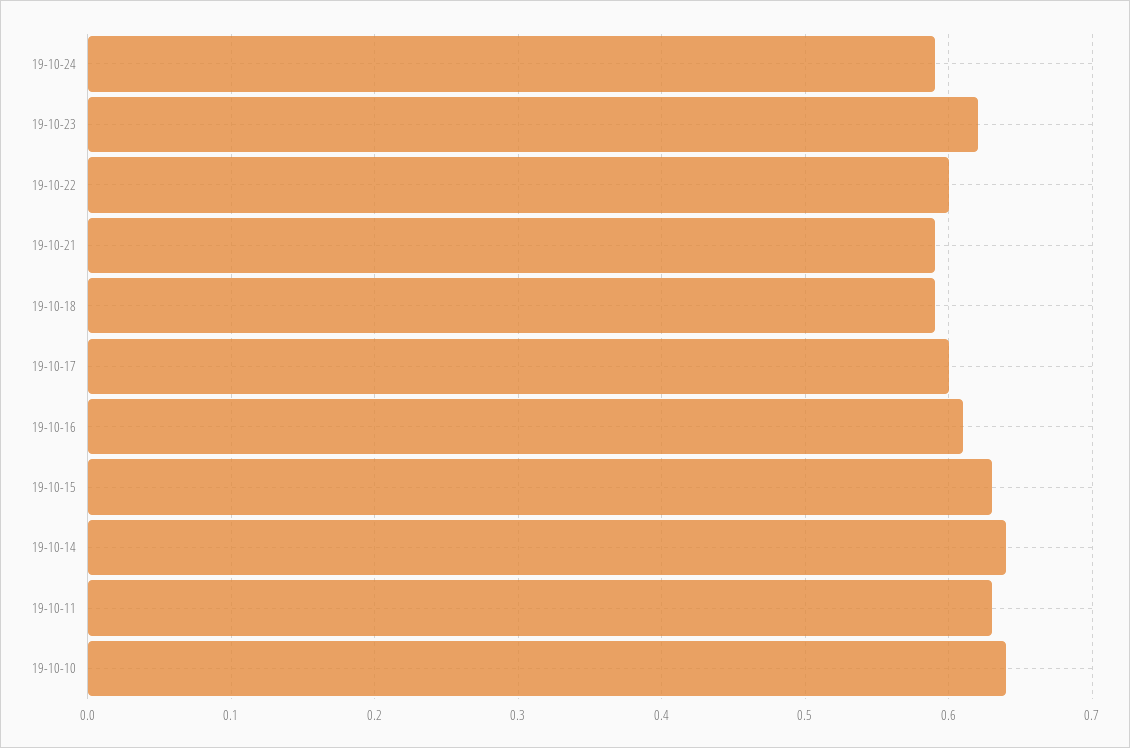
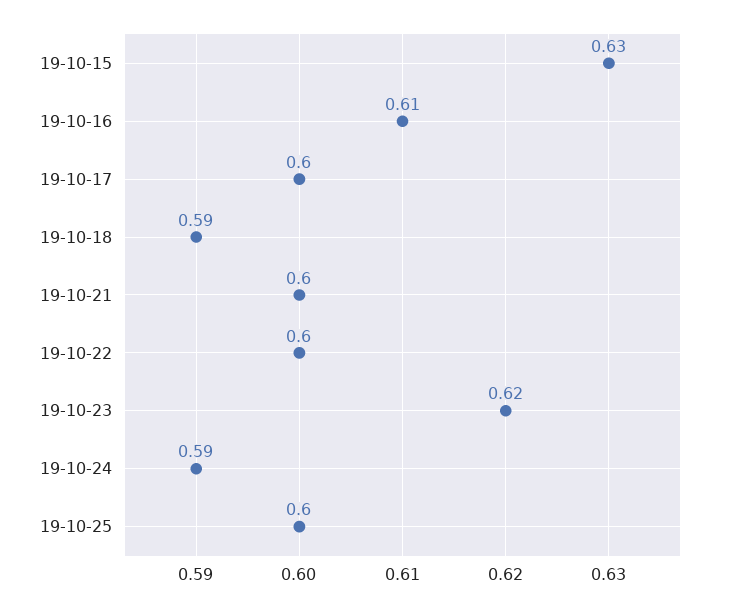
19-10-21: 0.59 -> 0.6
19-10-14: 0.64 -> none
19-10-11: 0.63 -> none
19-10-10: 0.64 -> none
19-10-25: none -> 0.6

